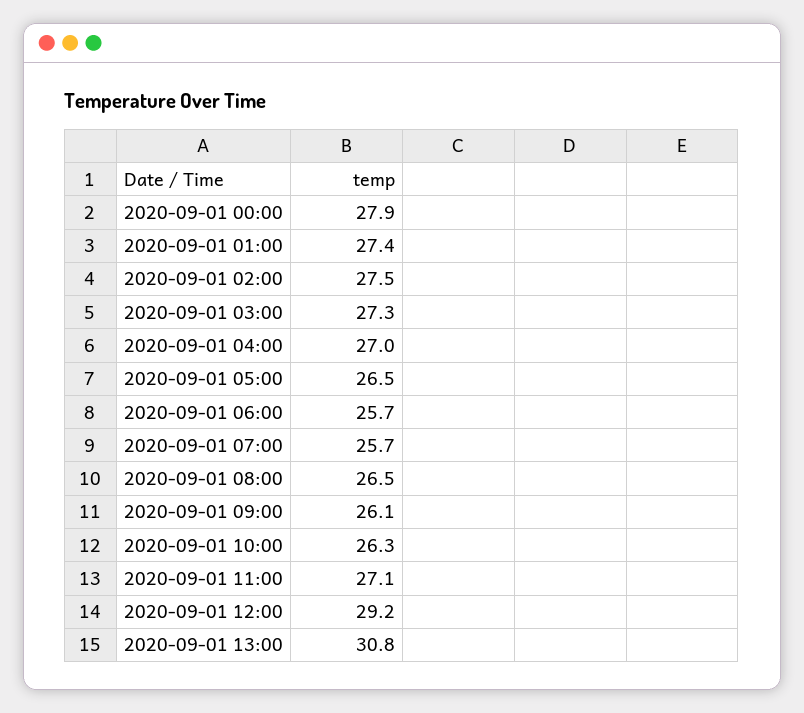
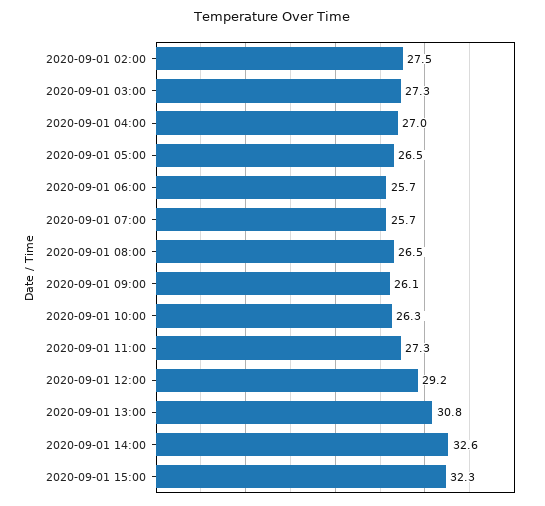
2020-09-01 00:00: 27.9 -> none
2020-09-01 01:00: 27.4 -> none
2020-09-01 11:00: 27.1 -> 27.3
2020-09-01 14:00: none -> 32.6
2020-09-01 15:00: none -> 32.3

